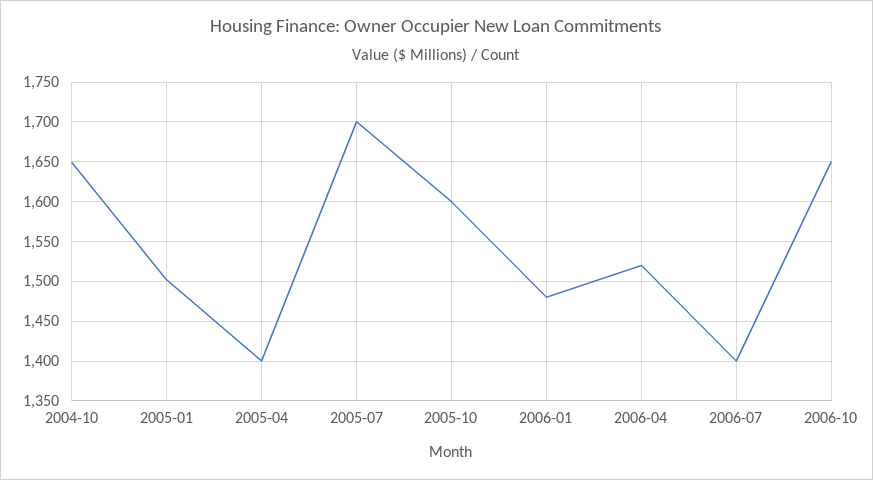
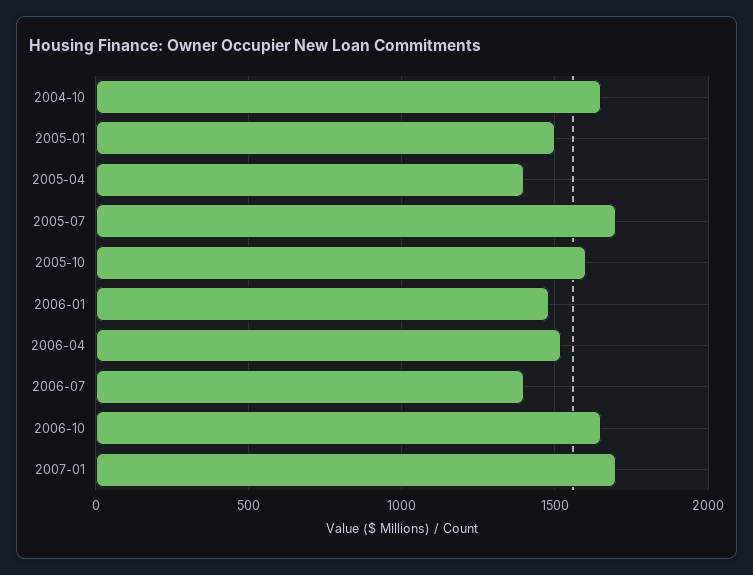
2007-01: none -> 1700

